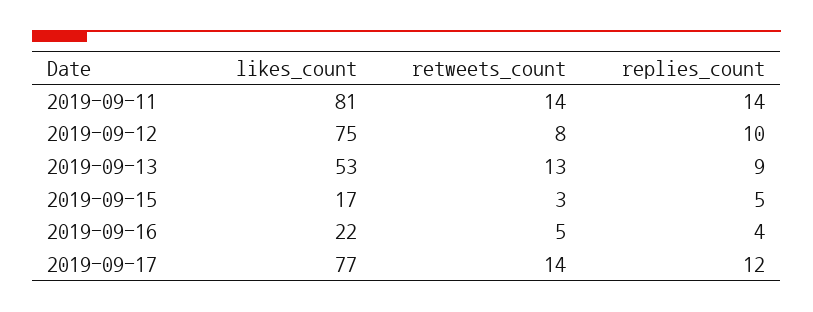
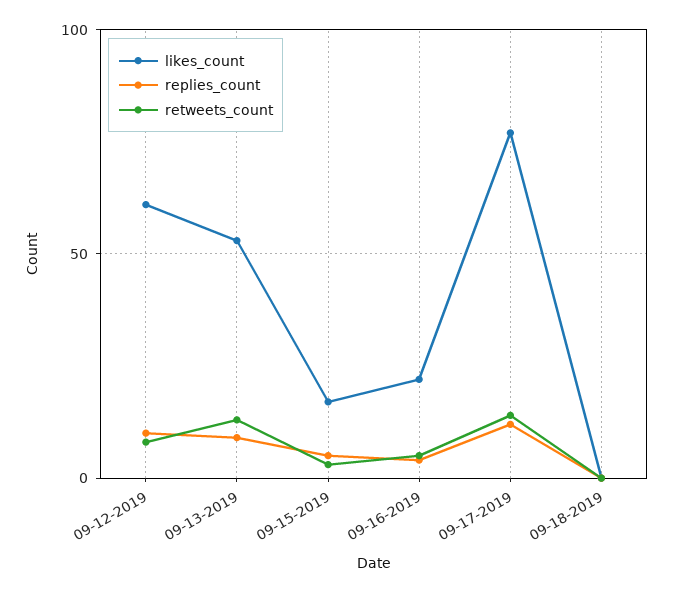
likes_count, 2019-09-11: 81 -> none
retweets_count, 2019-09-11: 14 -> none
replies_count, 2019-09-11: 14 -> none
likes_count, 2019-09-12: 75 -> 60
likes_count, 09-18-2019: none -> 0
replies_count, 09-18-2019: none -> 0
retweets_count, 09-18-2019: none -> 0

